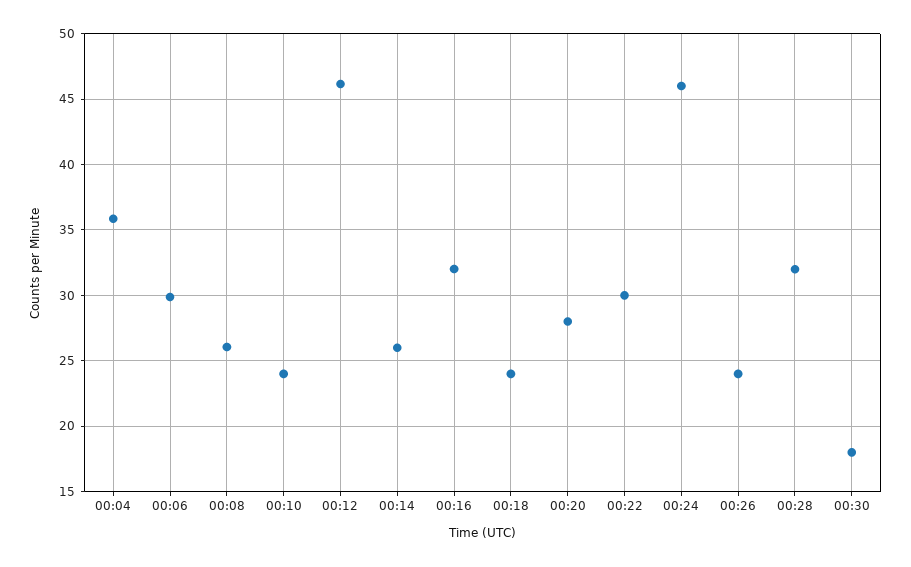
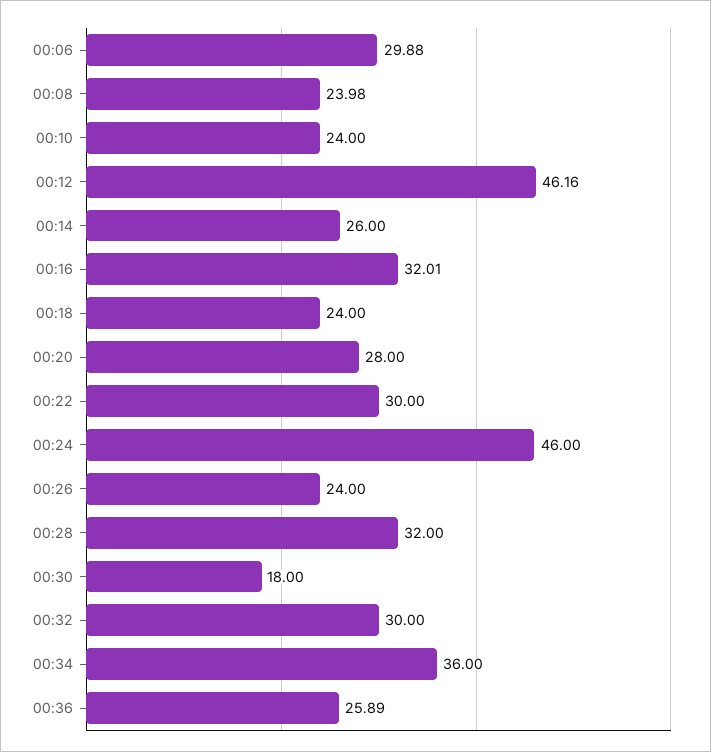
00:04: 36 -> none
00:08: 26 -> 23.98
00:32: none -> 30
00:34: none -> 36
00:36: none -> 25.89

